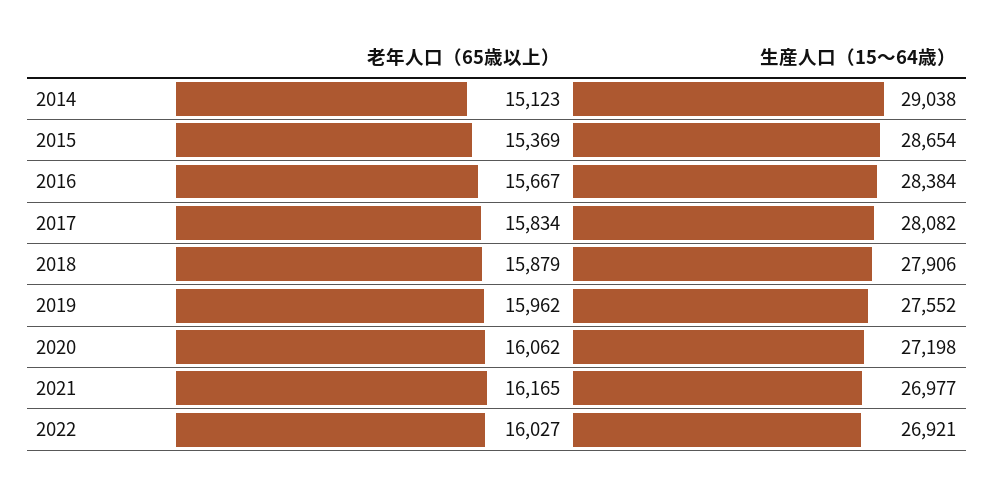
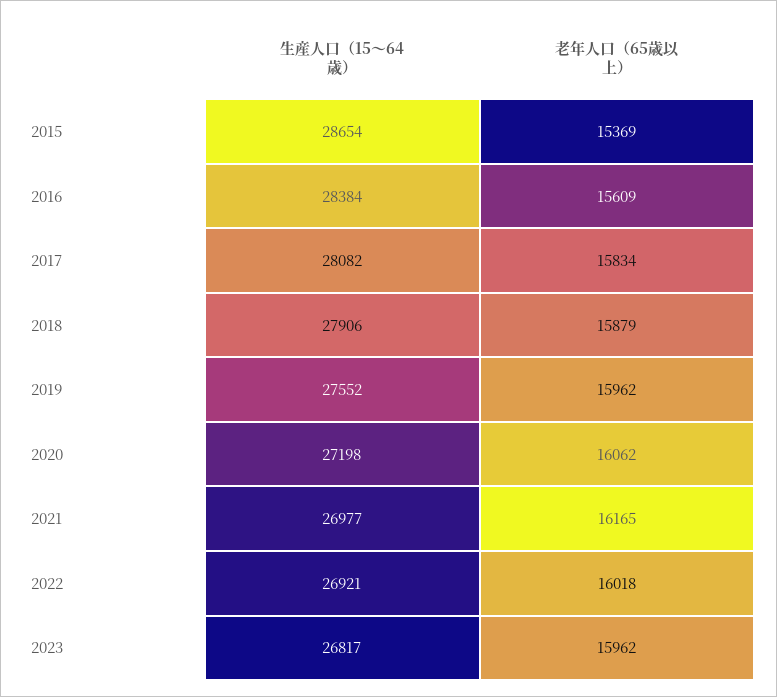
老年人口（65歳以上）, 2014: 15123 -> none
生産人口（15～64歳）, 2014: 29038 -> none
老年人口（65歳以上）, 2016: 15667 -> 15609
老年人口（65歳以上）, 2022: 16027 -> 16018
生産人口（15～64歳）, 2023: none -> 26817
老年人口（65歳以上）, 2023: none -> 15962

